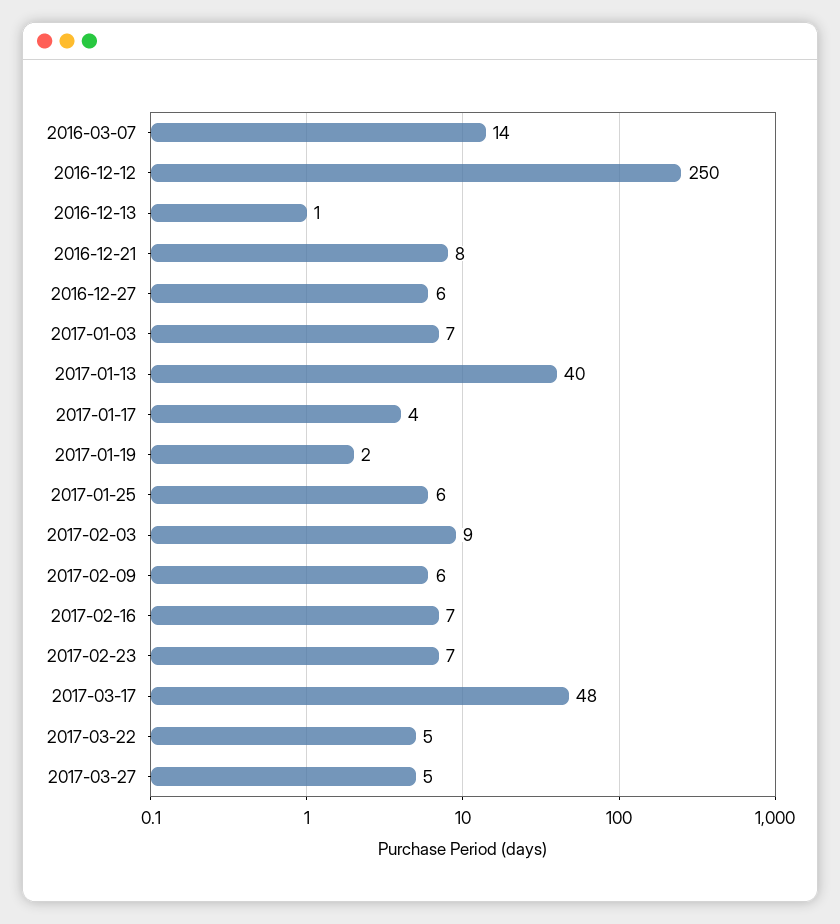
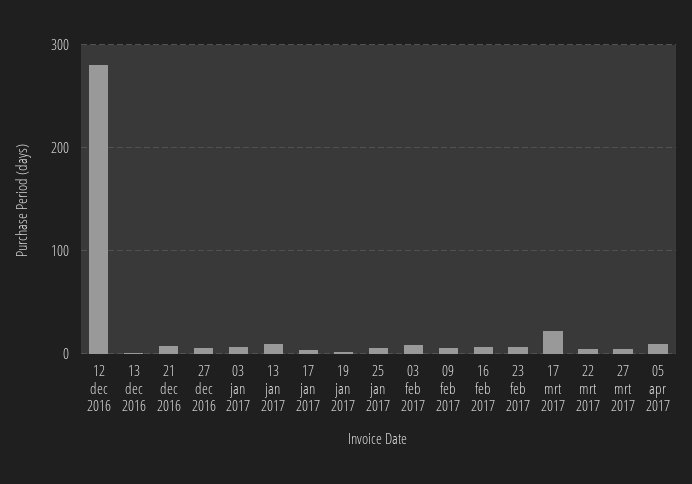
2016-03-07: 14 -> none
2016-12-12: 250 -> 280
2017-01-13: 40 -> 10
2017-03-17: 48 -> 20
05 apr 2017: none -> 10

